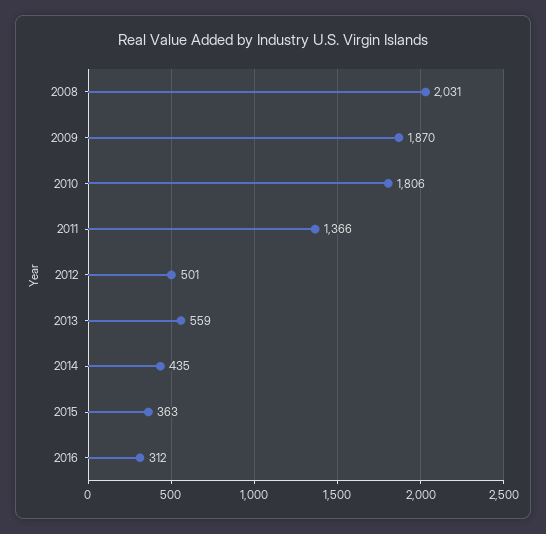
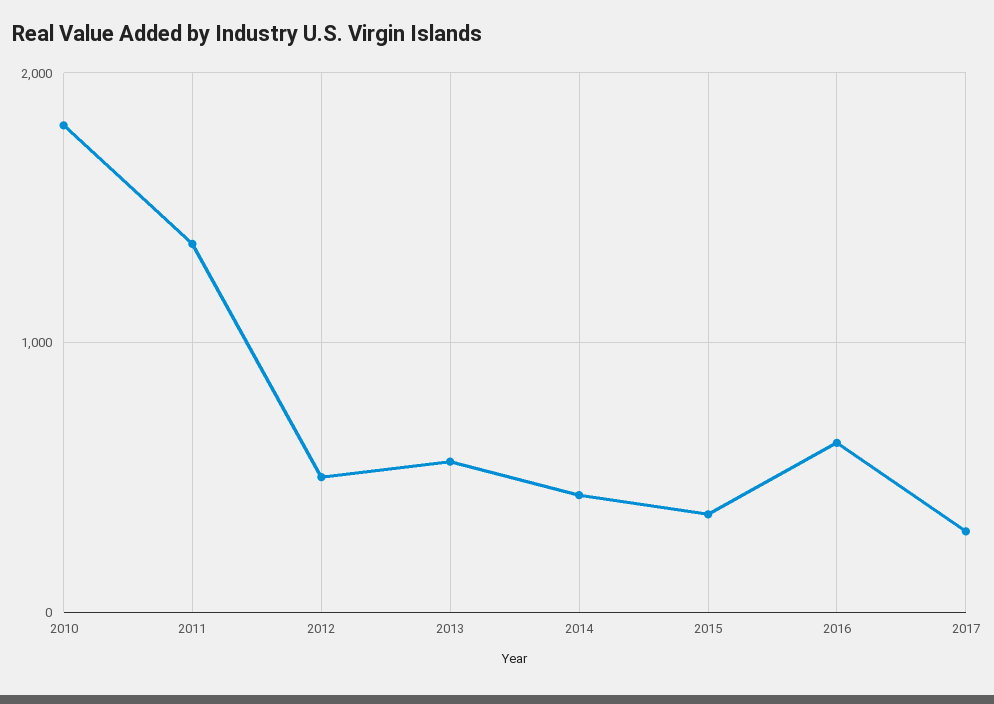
2008: 2031 -> none
2009: 1870 -> none
2016: 312 -> 600
2017: none -> 300

